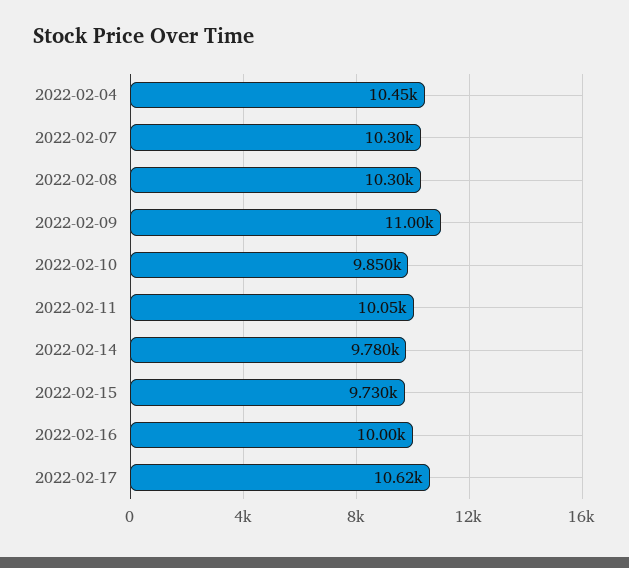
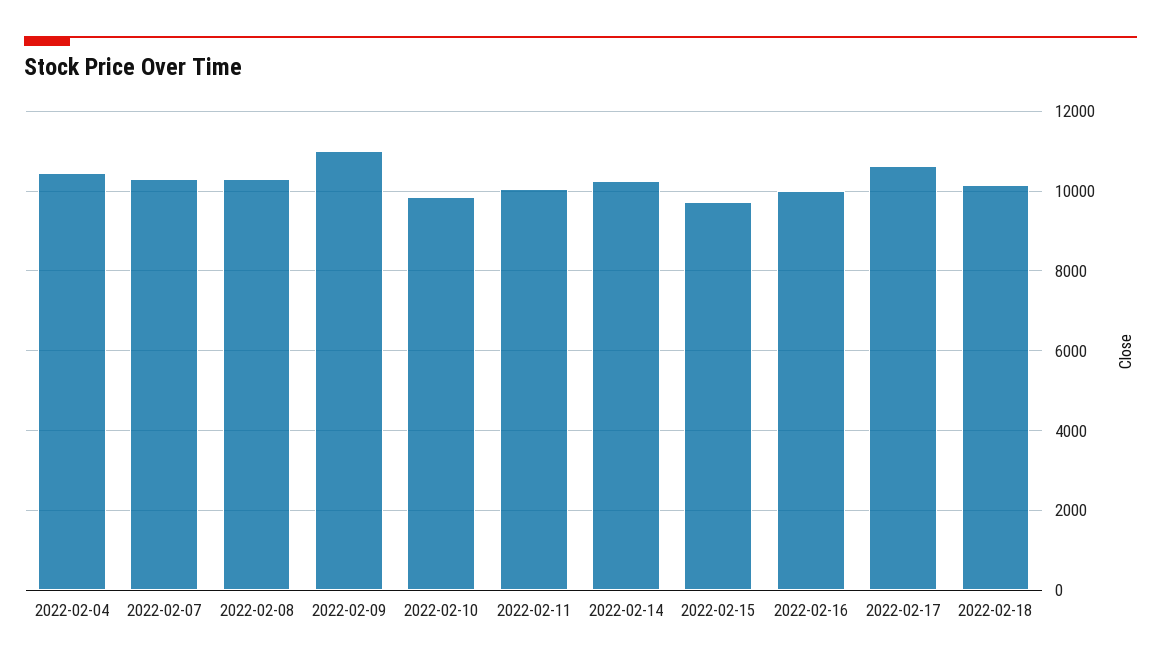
2022-02-14: 9780 -> 10200
2022-02-18: none -> 10200

